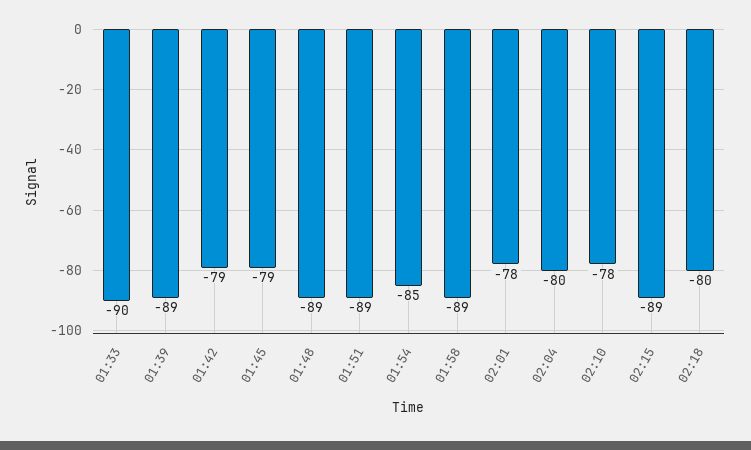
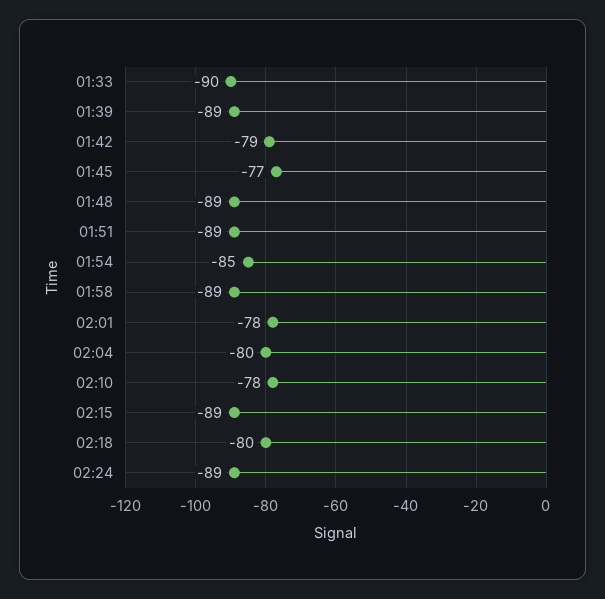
01:45: -79 -> -77
02:24: none -> -89

